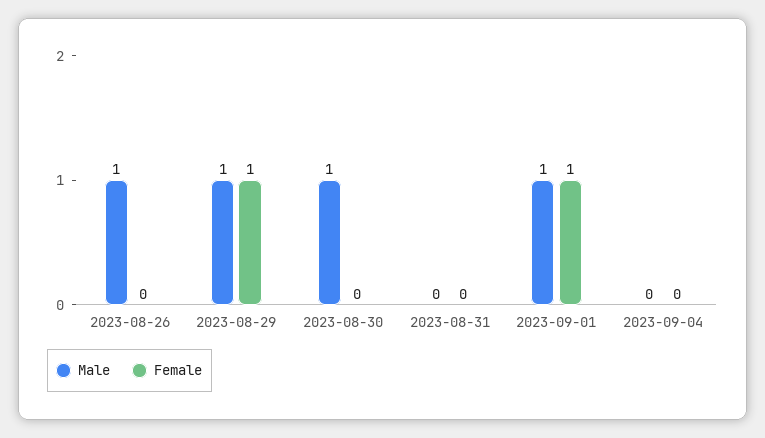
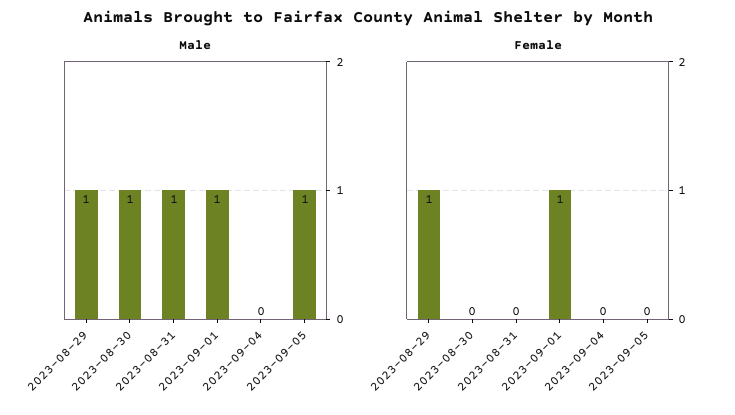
Male, 2023-08-26: 1 -> none
Female, 2023-08-26: 0 -> none
Male, 2023-08-31: 0 -> 1
Male, 2023-09-05: none -> 1
Female, 2023-09-05: none -> 0

